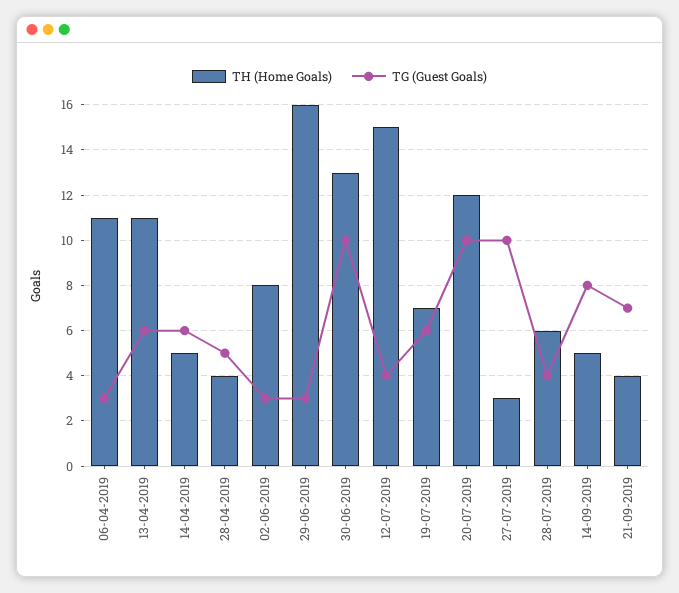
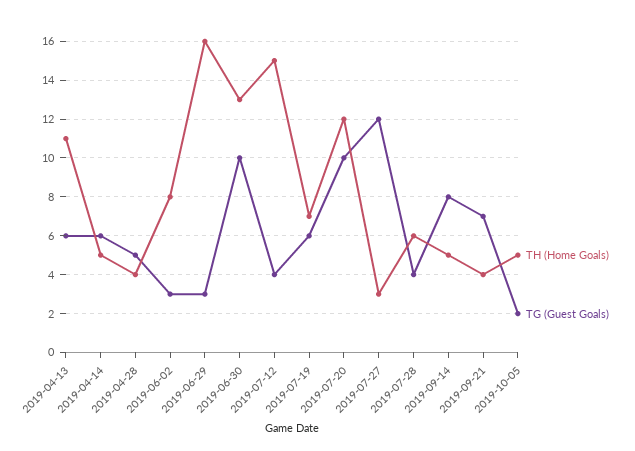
TH (Home Goals), 06-04-2019: 11 -> none
TG (Guest Goals), 06-04-2019: 3 -> none
TG (Guest Goals), 27-07-2019: 10 -> 12
TH (Home Goals), 2019-10-05: none -> 5
TG (Guest Goals), 2019-10-05: none -> 2

